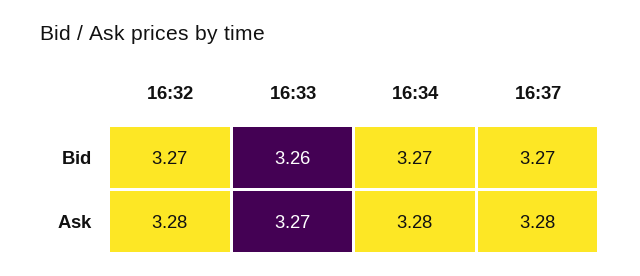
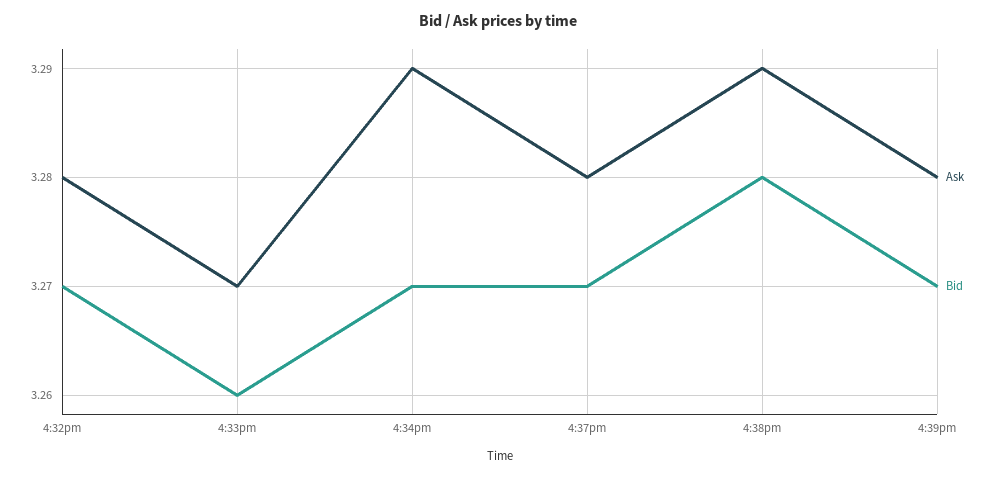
Ask, 16:34: 3.28 -> 3.29
Ask, 4:38pm: none -> 3.29
Bid, 4:38pm: none -> 3.28
Ask, 4:39pm: none -> 3.28
Bid, 4:39pm: none -> 3.27

